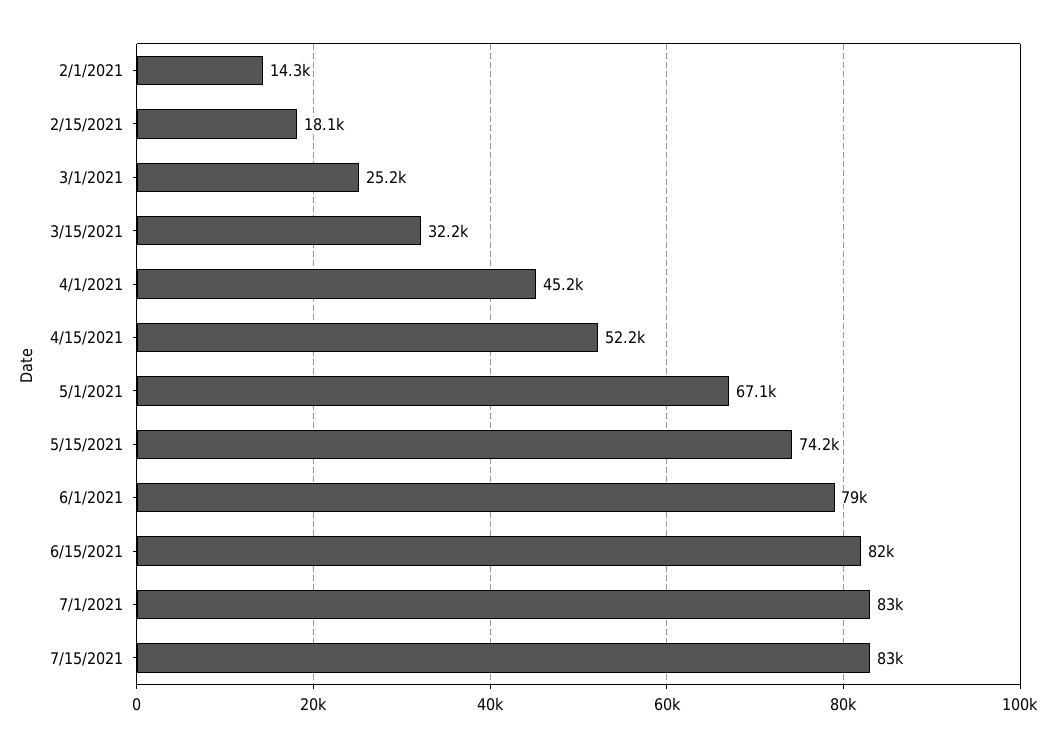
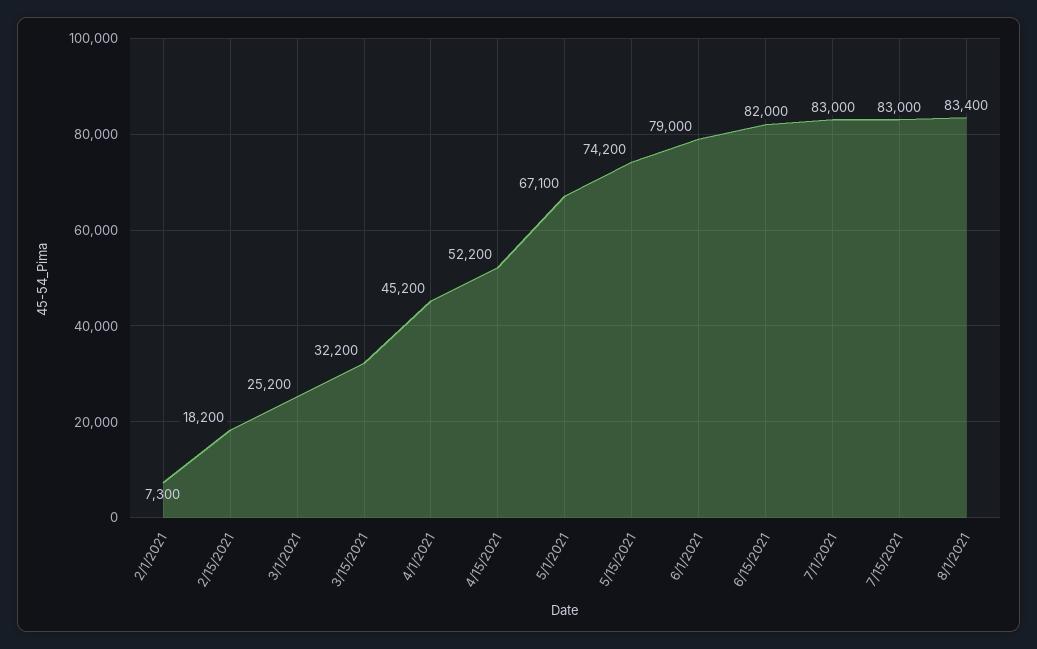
2/1/2021: 14300 -> 7300
2/15/2021: 18100 -> 18200
8/1/2021: none -> 83400

